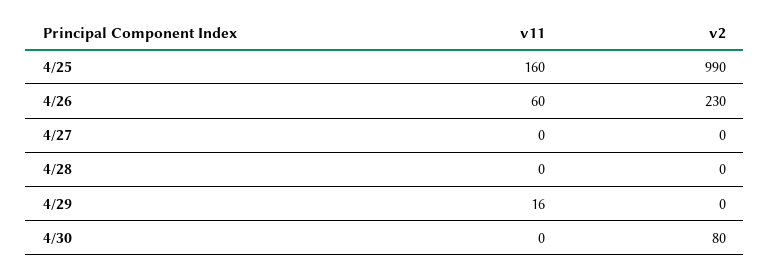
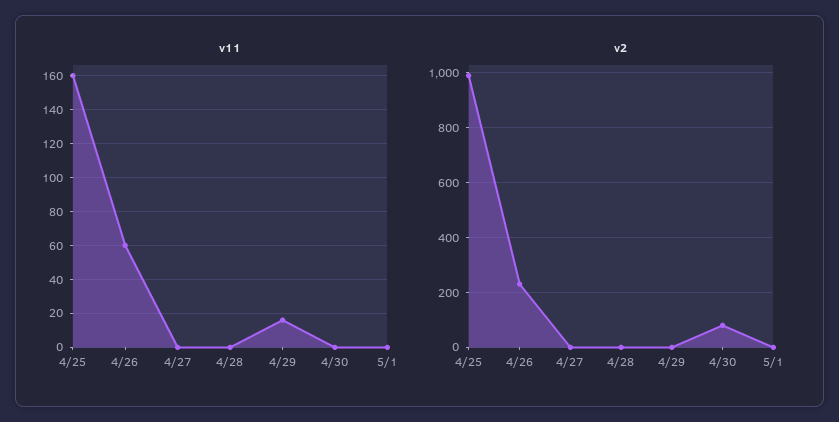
v11, 5/1: none -> 0
v2, 5/1: none -> 0

